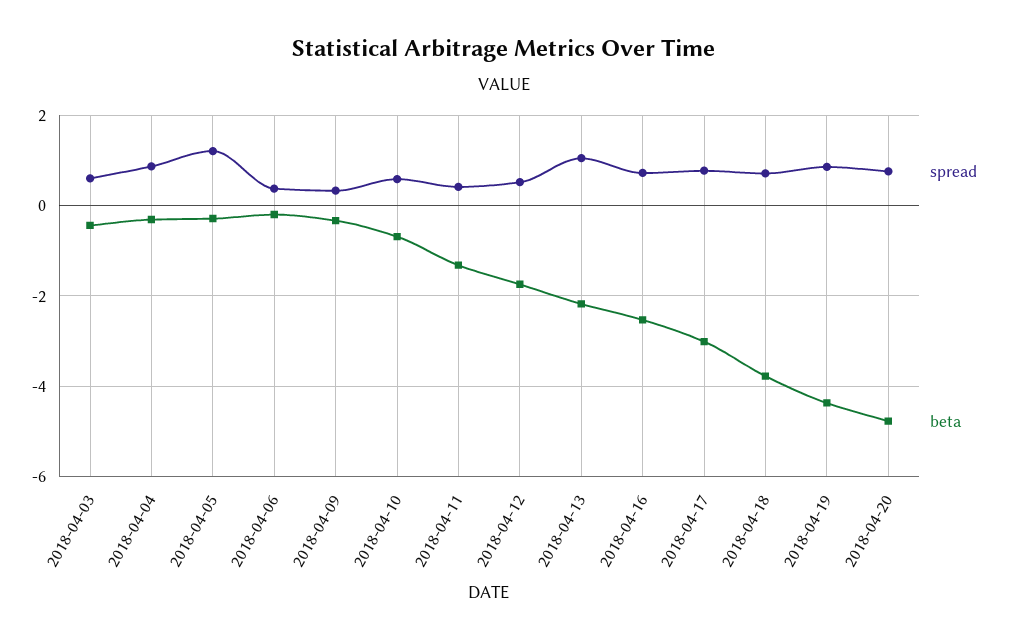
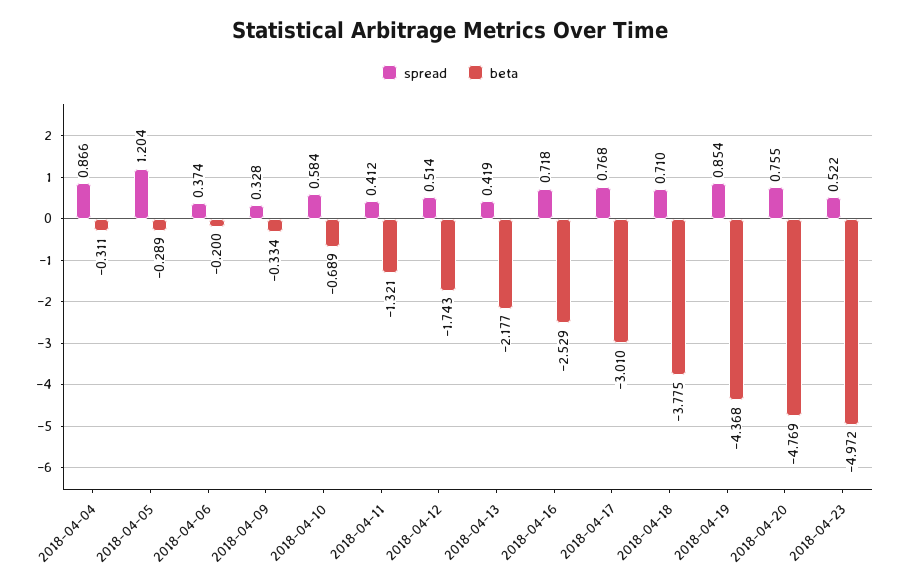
spread, 2018-04-03: 0.6 -> none
beta, 2018-04-03: -0.4 -> none
spread, 2018-04-13: 1 -> 0.419
spread, 2018-04-23: none -> 0.522
beta, 2018-04-23: none -> -4.972

